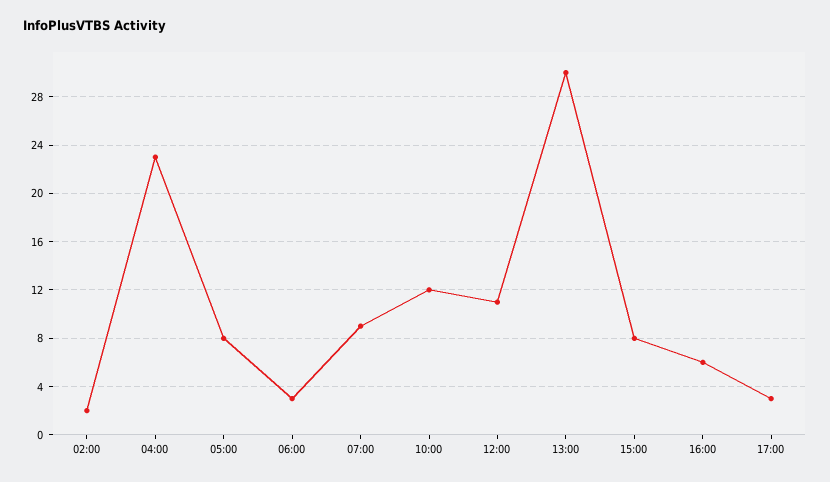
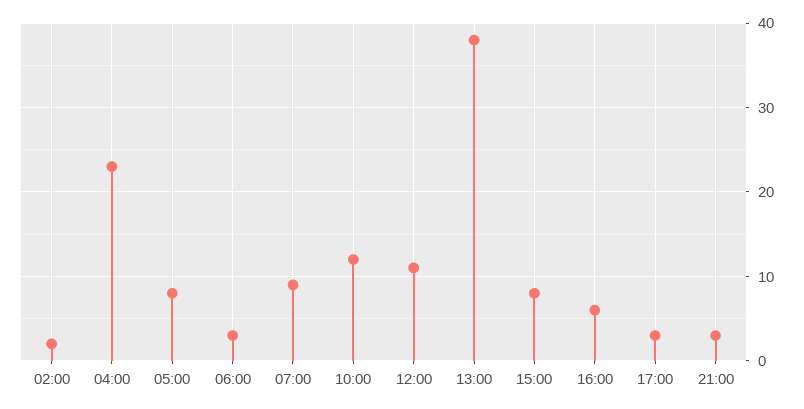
13:00: 30 -> 38
21:00: none -> 3

